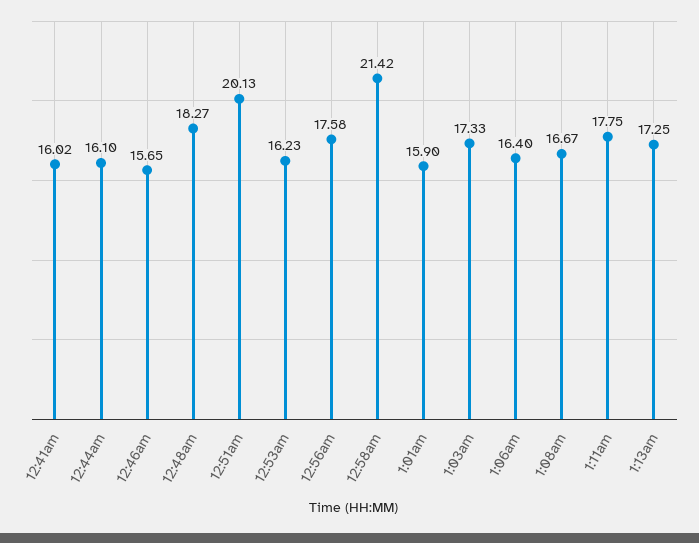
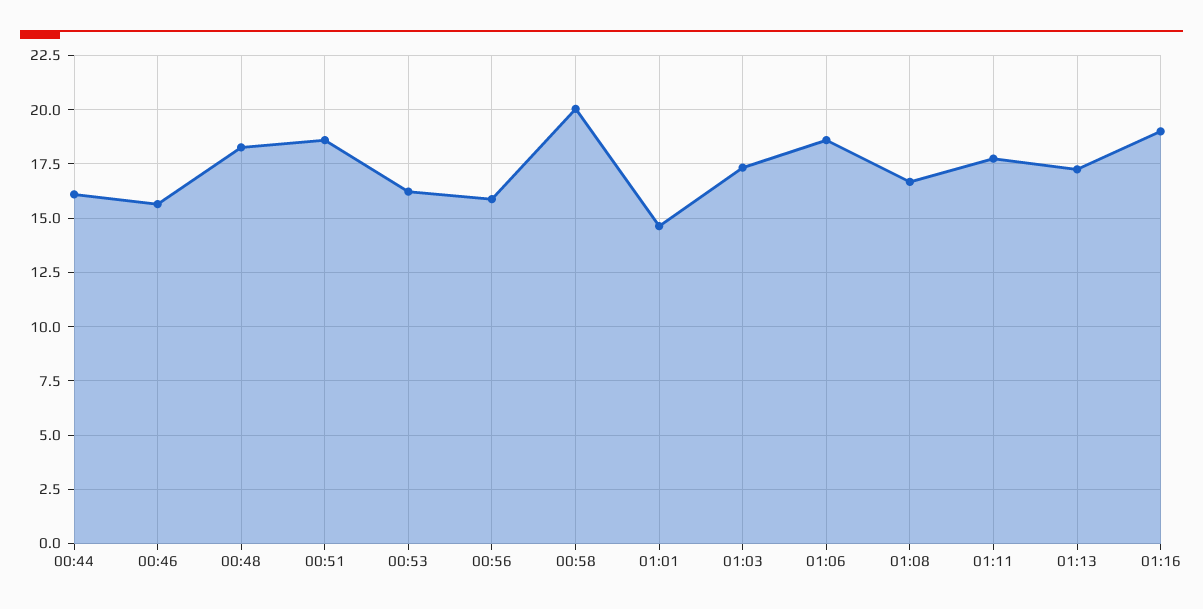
12:41am: 16.02 -> none
12:51am: 20.13 -> 18.5
12:56am: 17.58 -> 16
12:58am: 21.42 -> 20
1:01am: 15.9 -> 14.5
1:06am: 16.4 -> 18.5
01:16: none -> 19

